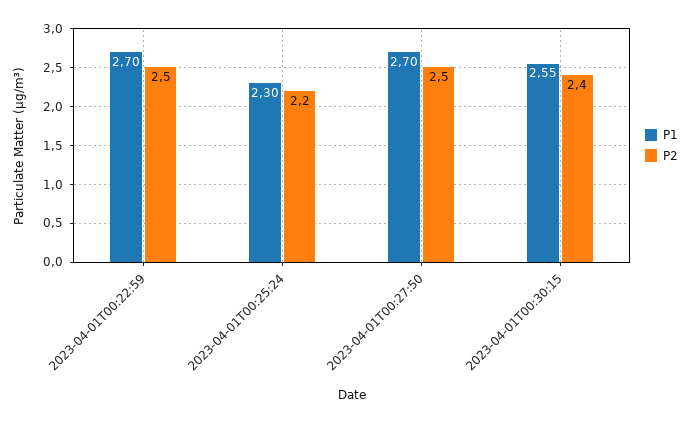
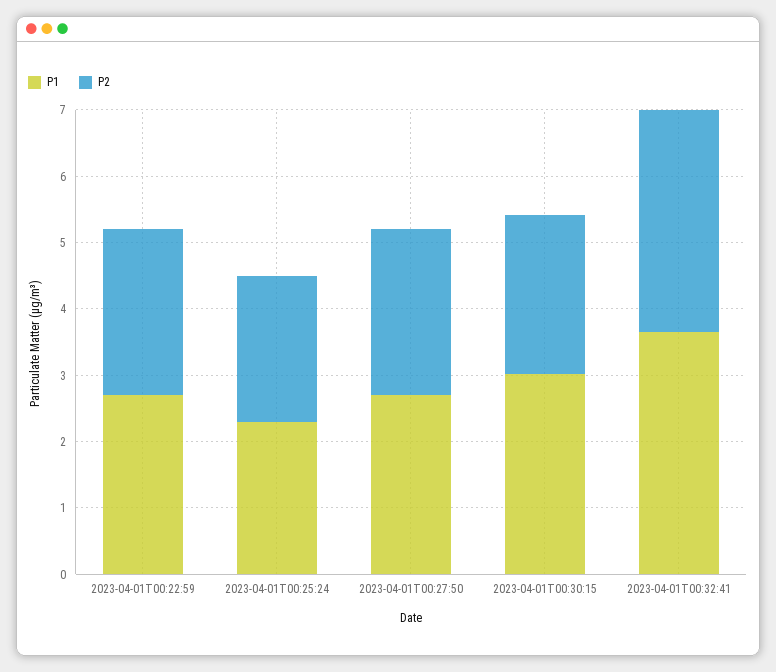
P1, 2023-04-01T00:30:15: 2.55 -> 3
P1, 2023-04-01T00:32:41: none -> 3.6
P2, 2023-04-01T00:32:41: none -> 3.4

